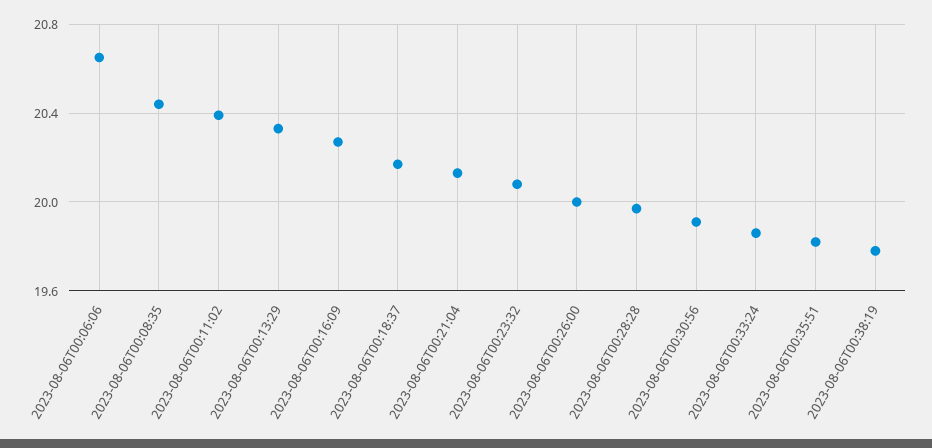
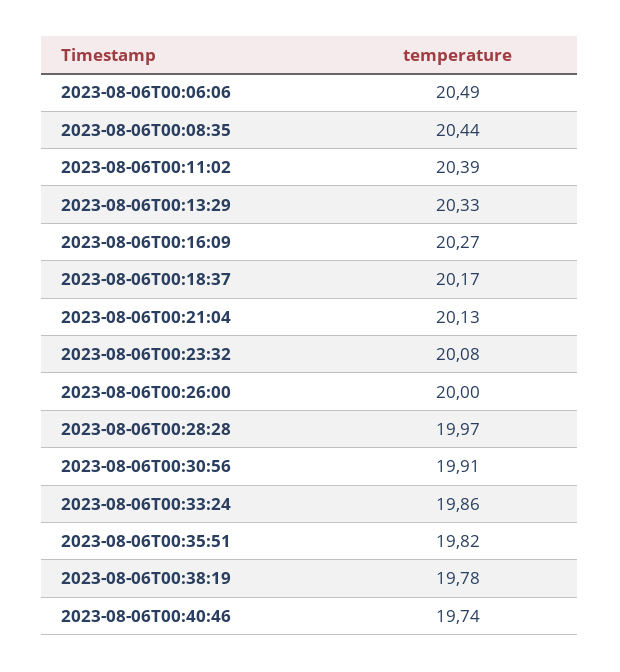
2023-08-06T00:06:06: 20.65 -> 20.49
2023-08-06T00:40:46: none -> 19.74

